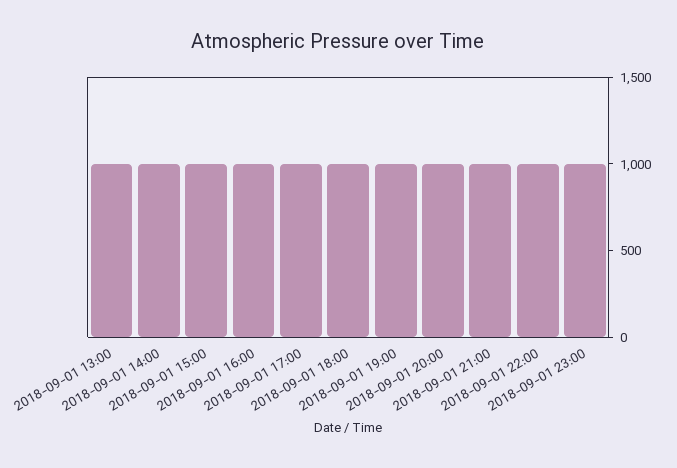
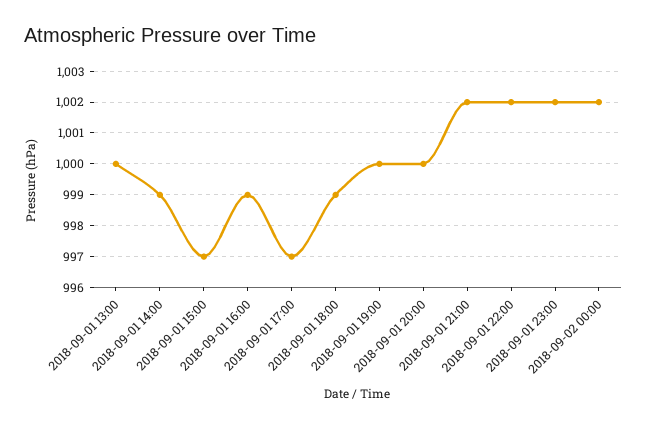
2018-09-02 00:00: none -> 1002

